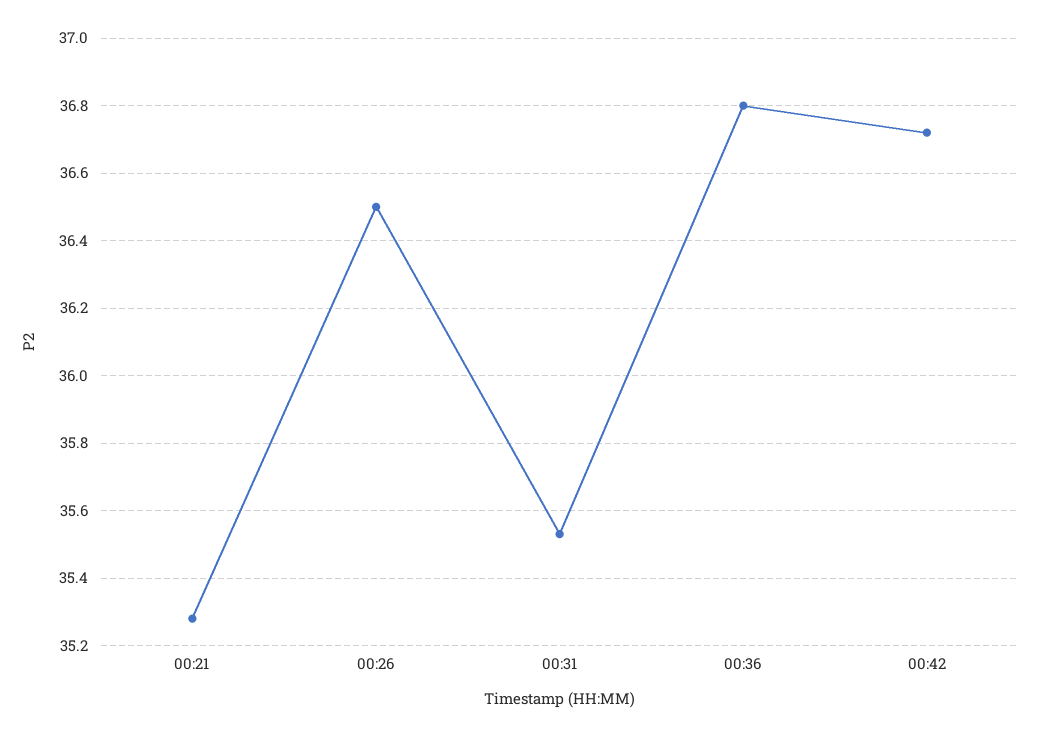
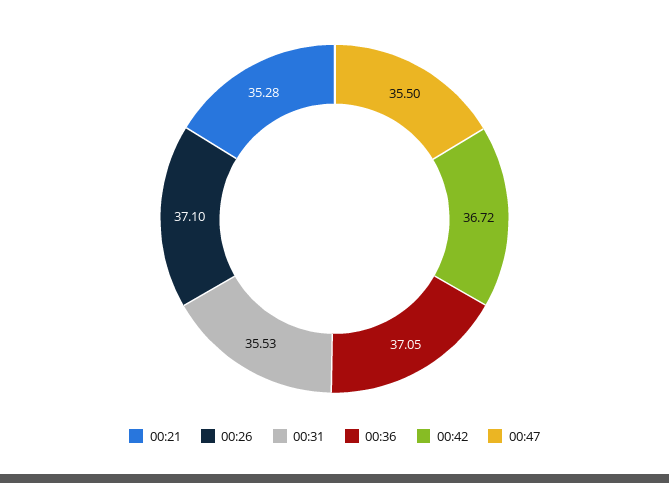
00:26: 36.5 -> 37.1
00:36: 36.8 -> 37.05
00:47: none -> 35.5

